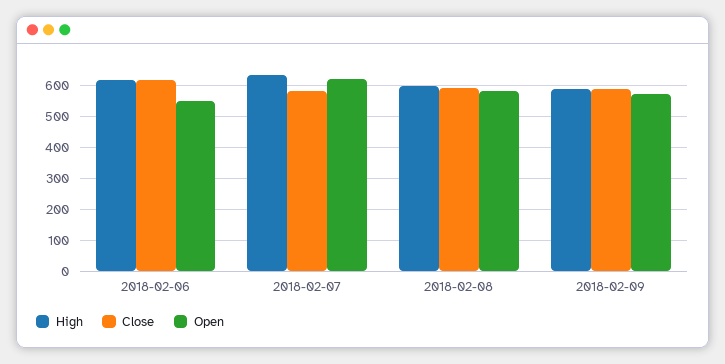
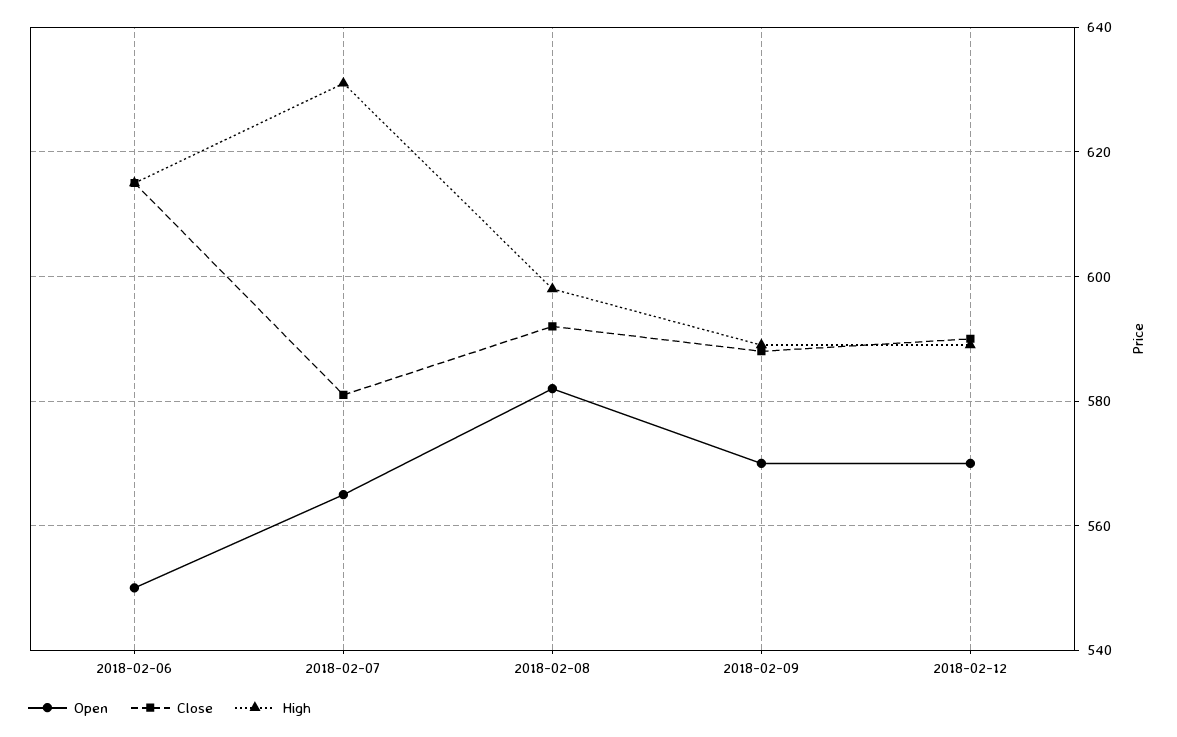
Open, 2018-02-07: 620 -> 565
Open, 2018-02-12: none -> 570
Close, 2018-02-12: none -> 590
High, 2018-02-12: none -> 590

